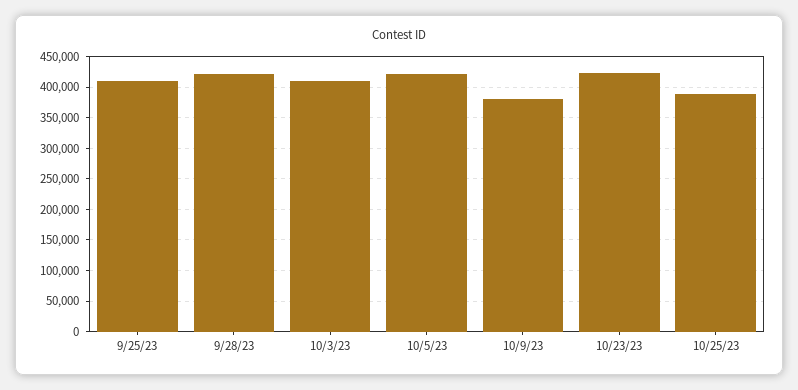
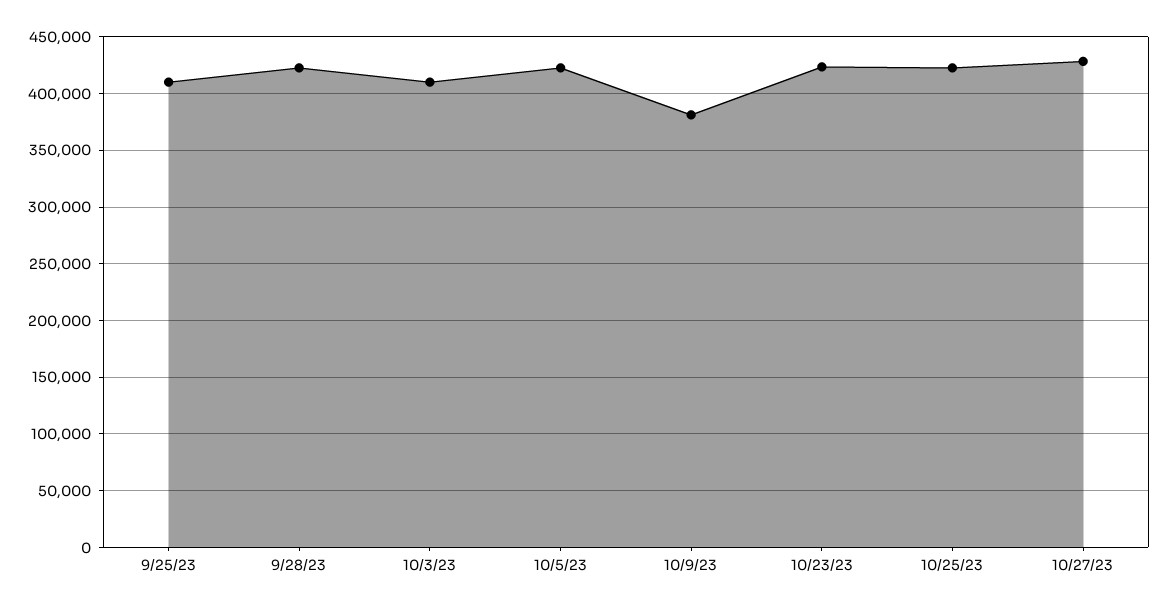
10/25/23: 390000 -> 420000
10/27/23: none -> 430000

